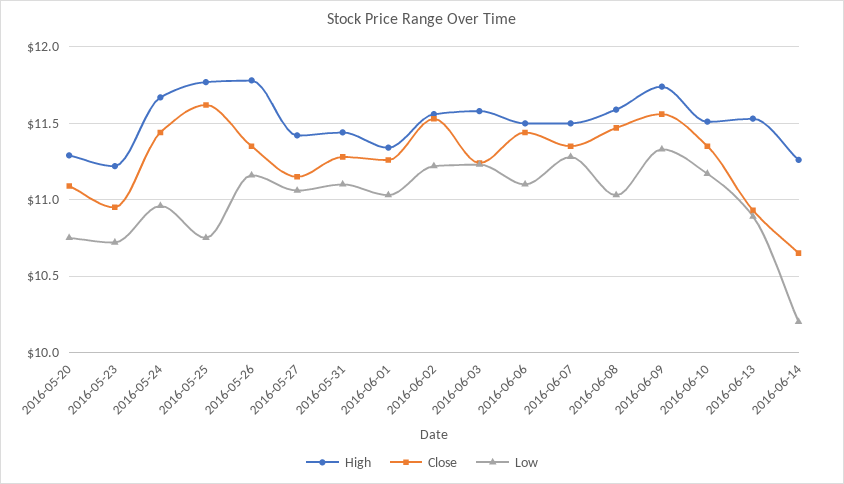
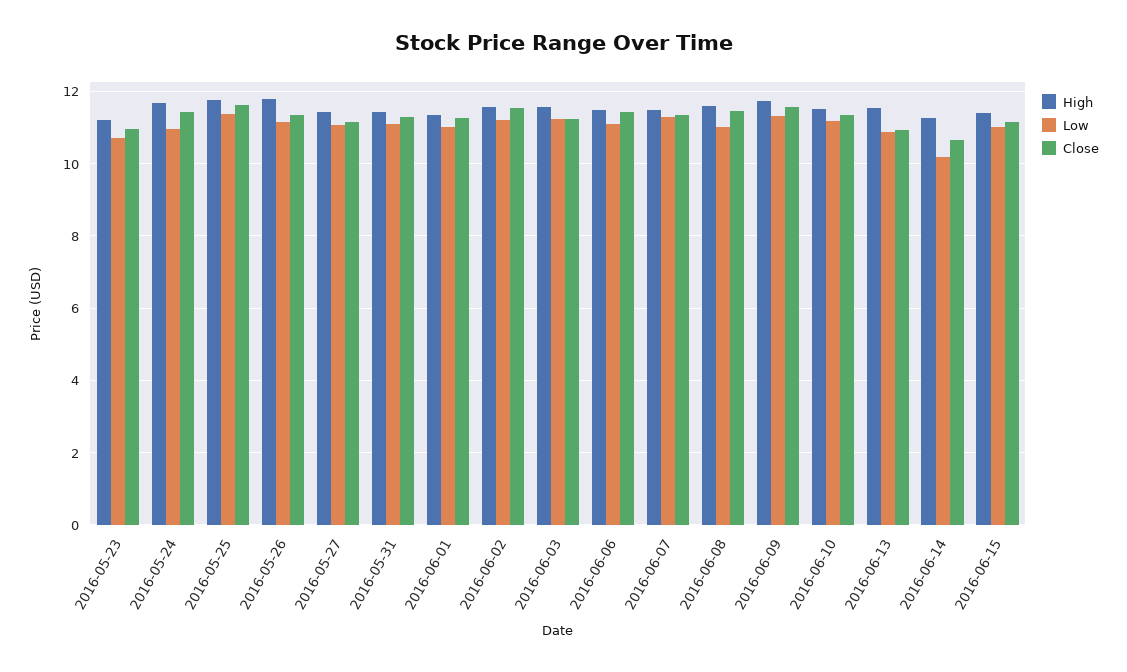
High, 2016-05-20: 11.3 -> none
Close, 2016-05-20: 11.1 -> none
Low, 2016-05-20: 10.75 -> none
Low, 2016-05-25: 10.75 -> 11.4
High, 2016-06-15: none -> 11.4
Low, 2016-06-15: none -> 11
Close, 2016-06-15: none -> 11.2

